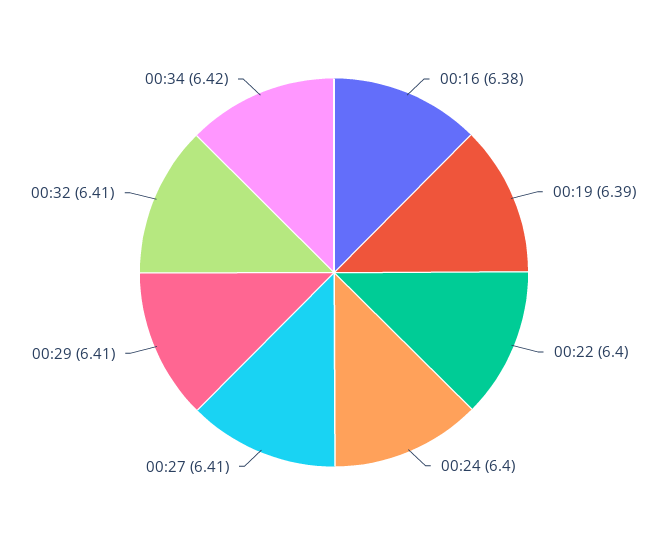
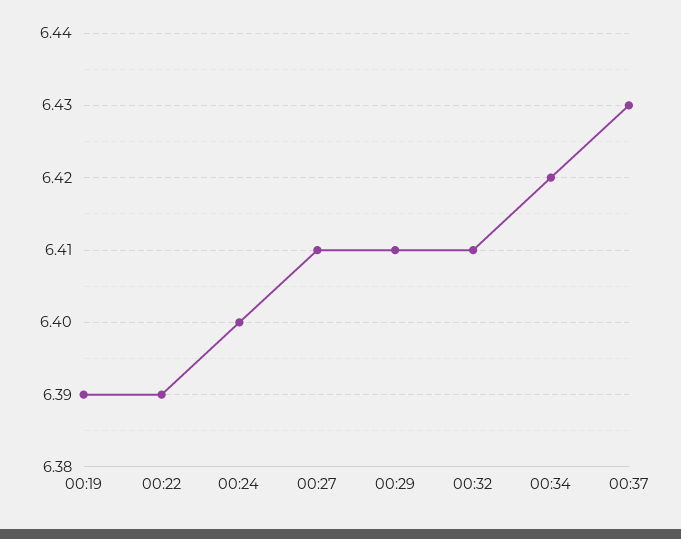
00:16: 6.38 -> none
00:22: 6.4 -> 6.39
00:37: none -> 6.43

